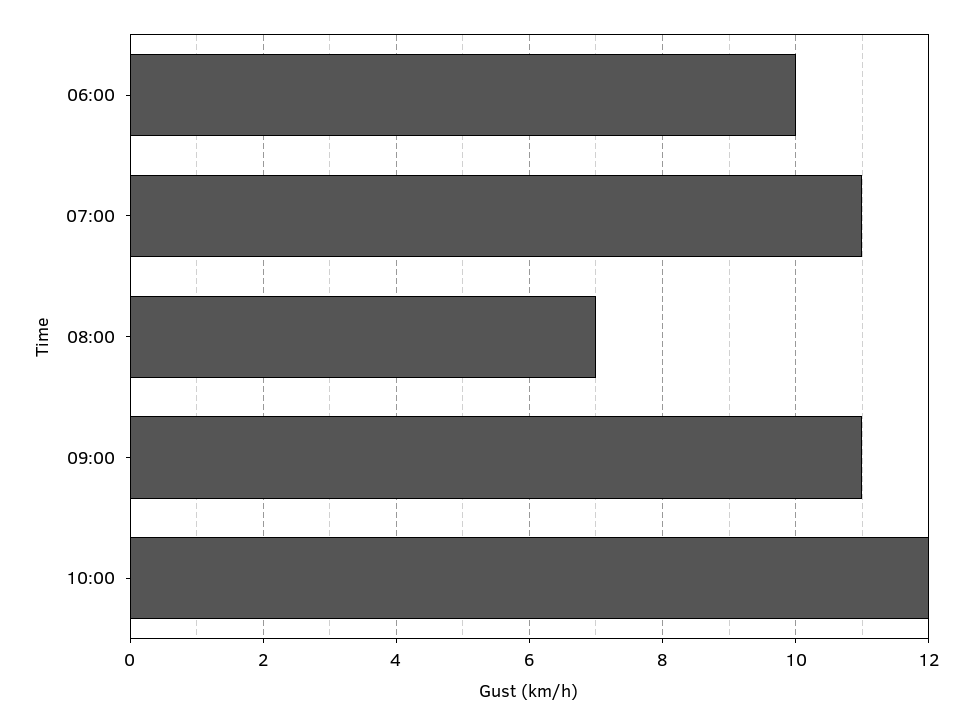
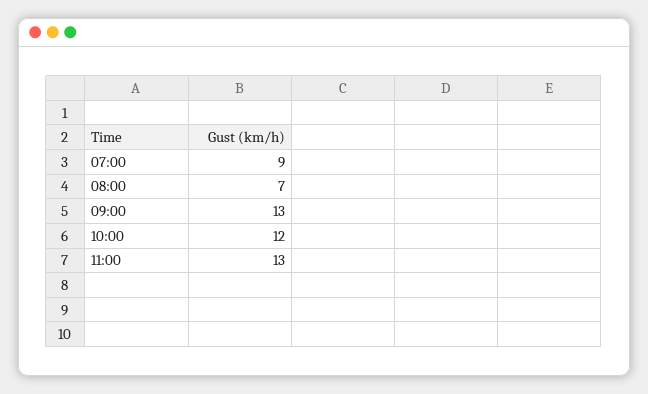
06:00: 10 -> none
07:00: 11 -> 9
09:00: 11 -> 13
11:00: none -> 13

